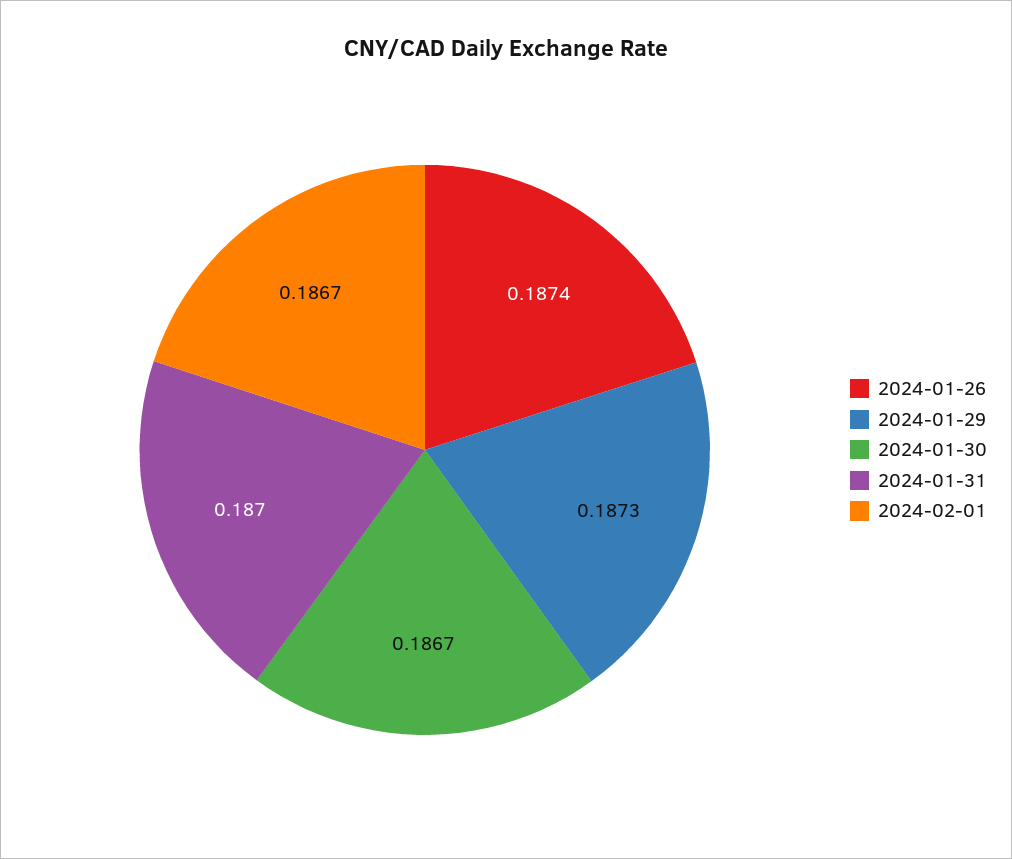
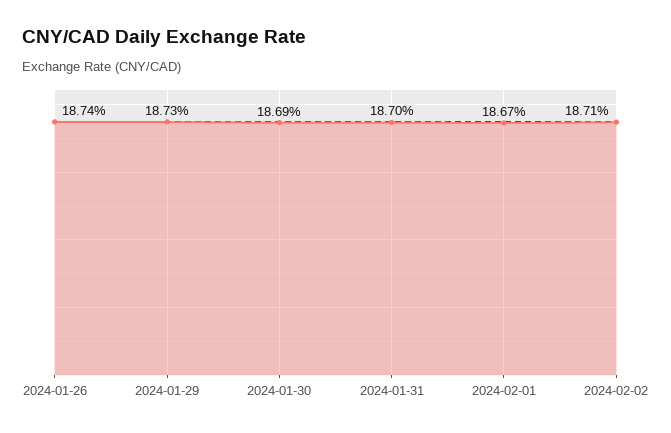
2024-01-30: 0.1867 -> 0.1869
2024-02-02: none -> 0.1871

